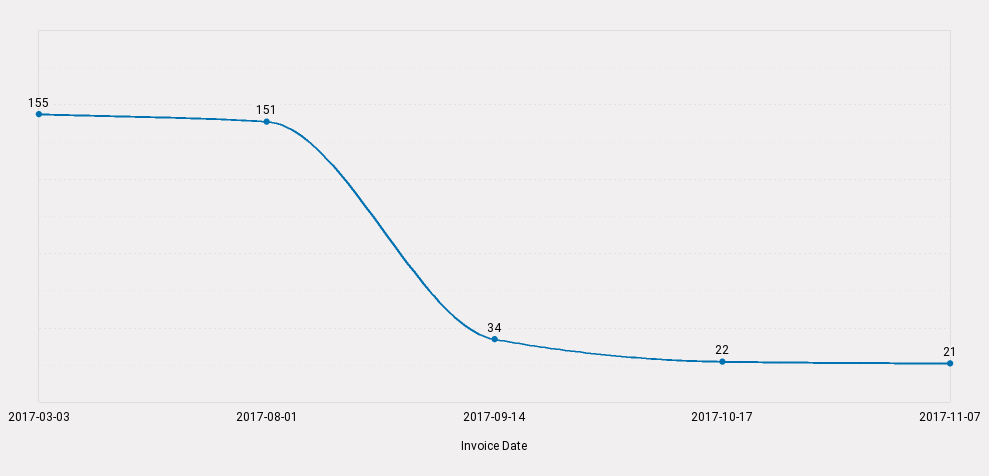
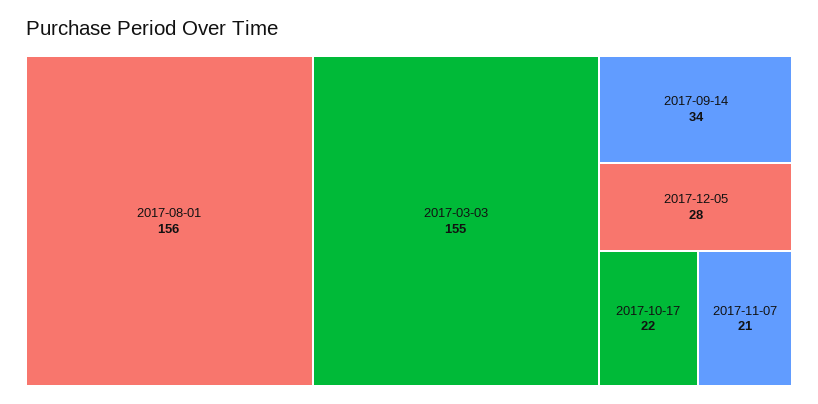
2017-08-01: 151 -> 156
2017-12-05: none -> 28

